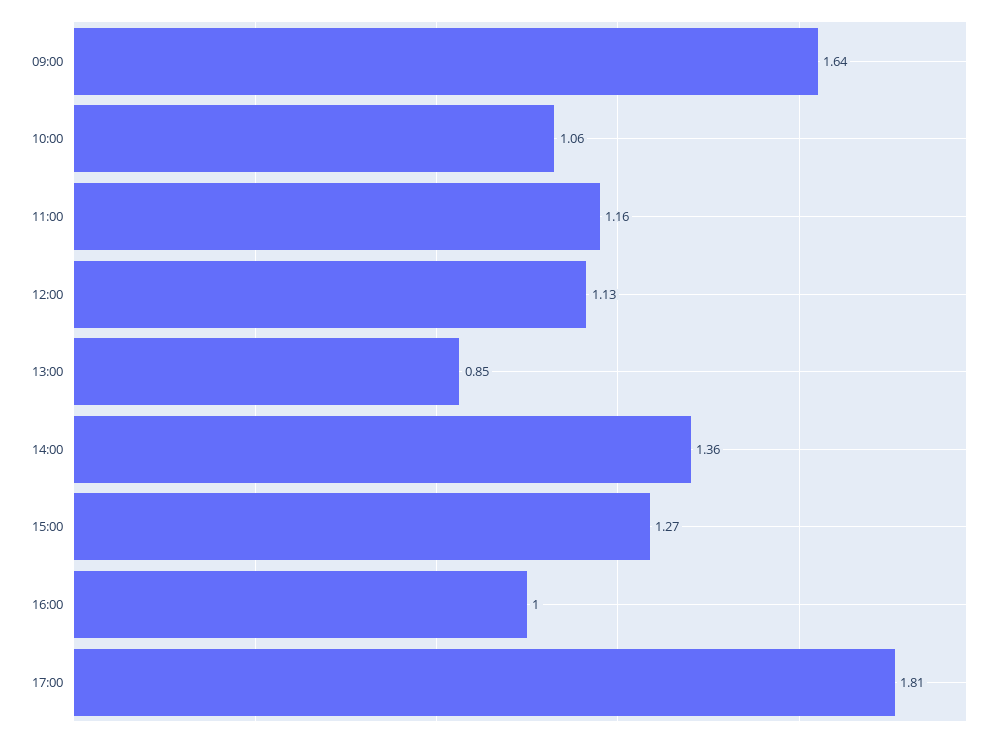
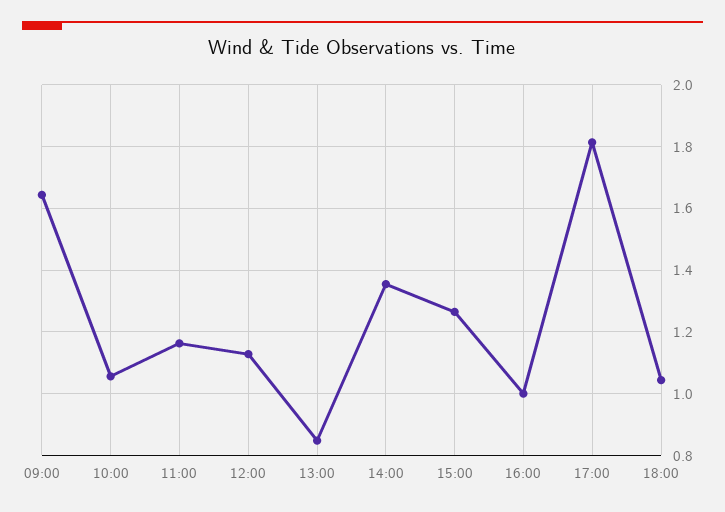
18:00: none -> 1.04

